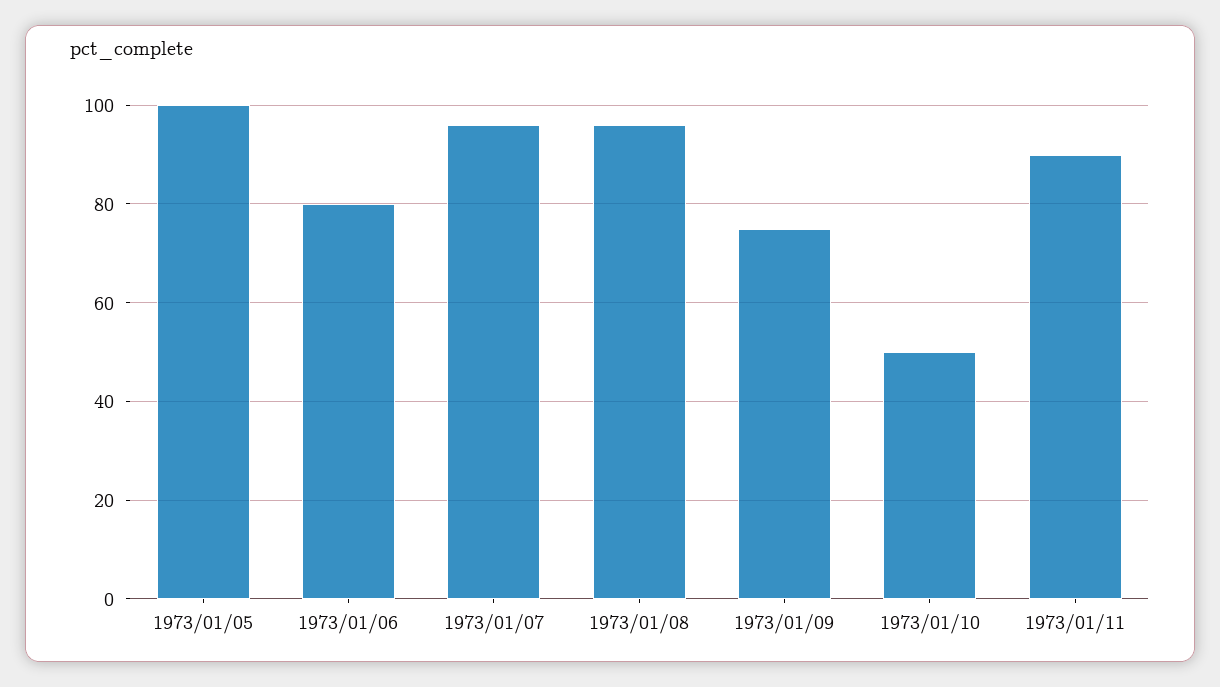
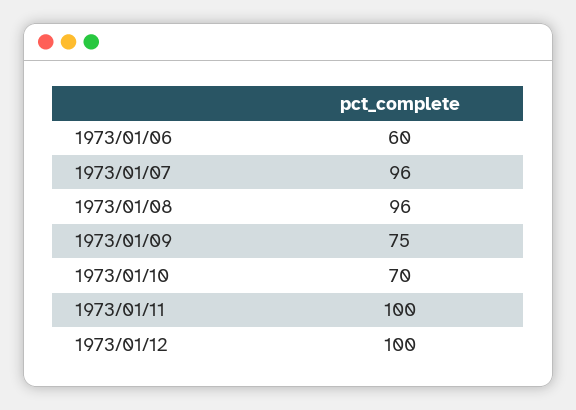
1973/01/05: 100 -> none
1973/01/06: 80 -> 60
1973/01/10: 50 -> 70
1973/01/11: 90 -> 100
1973/01/12: none -> 100

